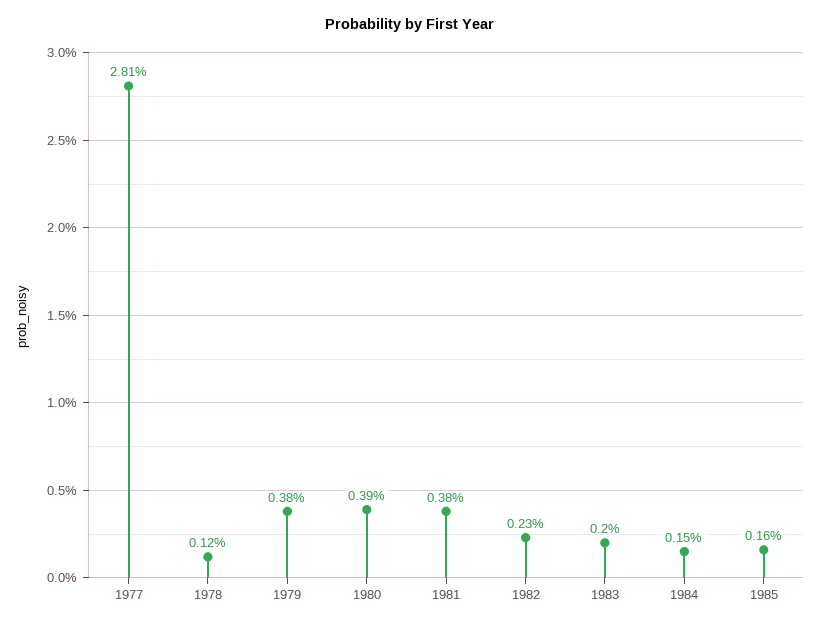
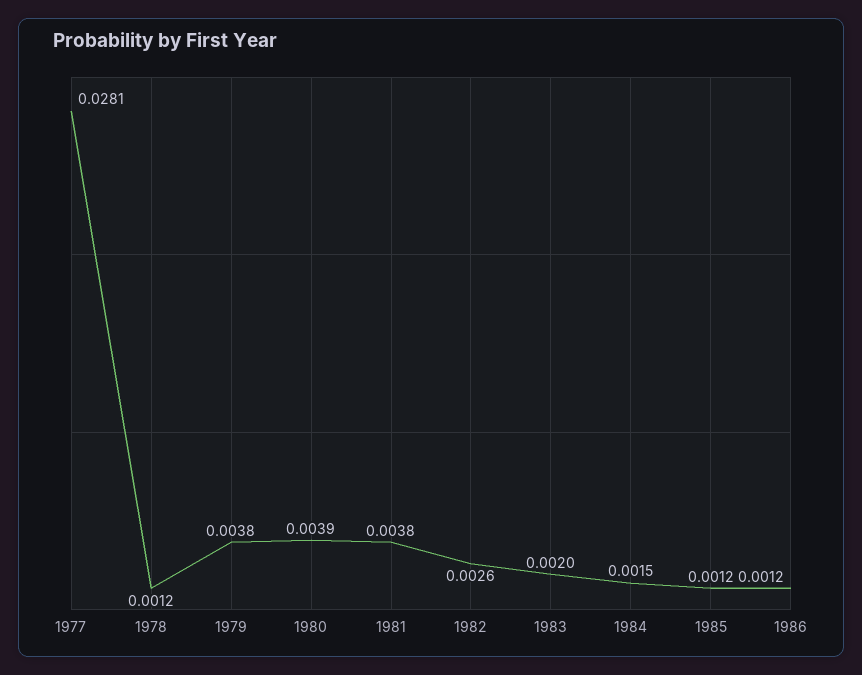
1982: 0.0023 -> 0.0026
1985: 0.0016 -> 0.0012
1986: none -> 0.0012

